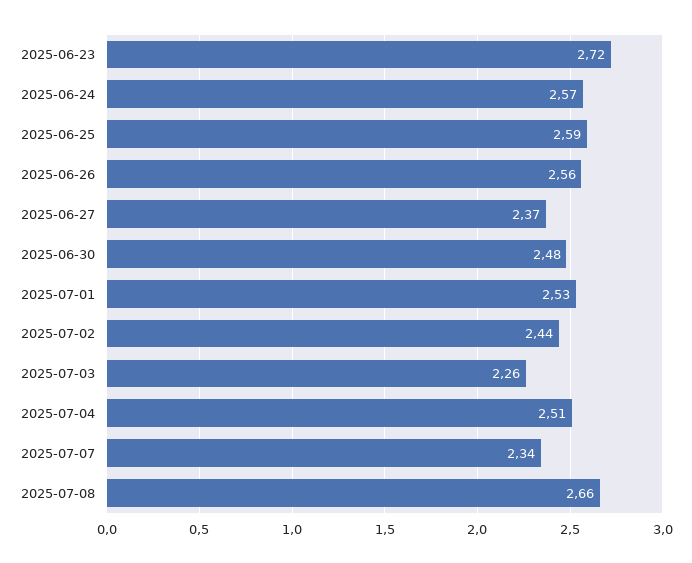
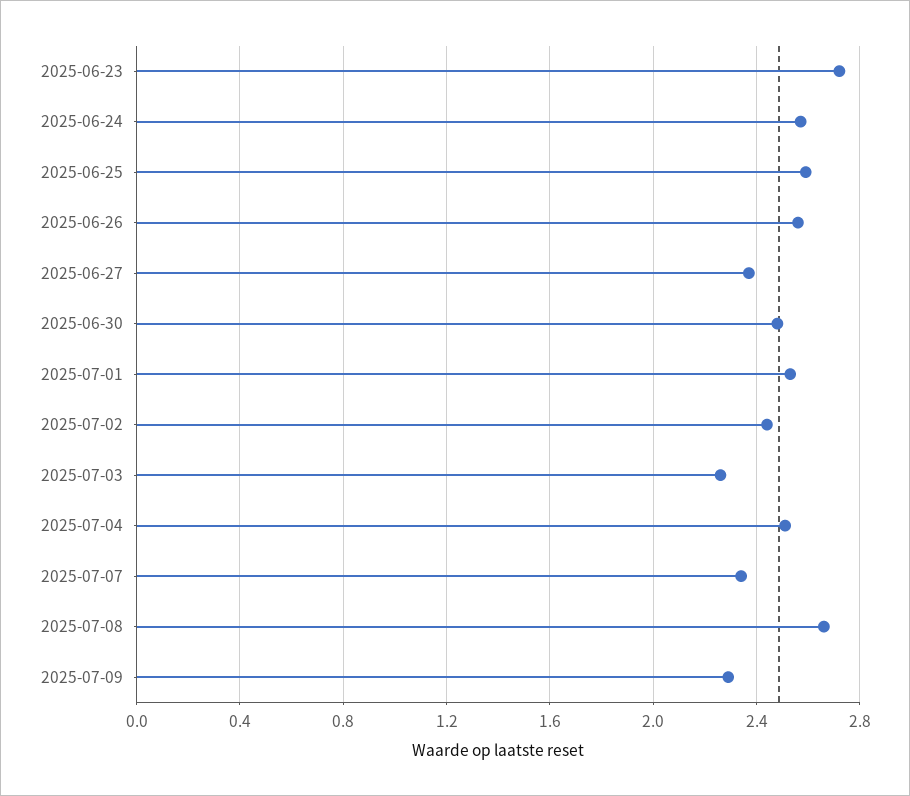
2025-07-09: none -> 2.3

